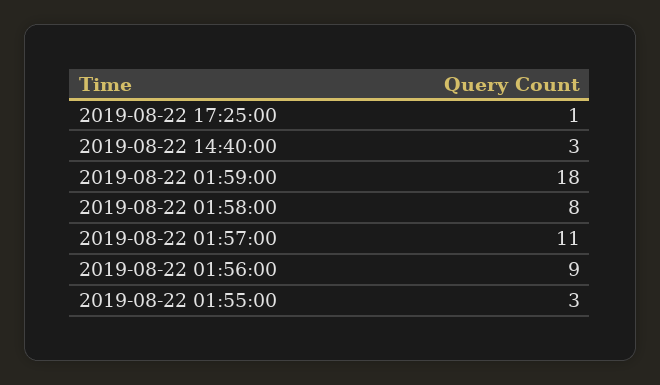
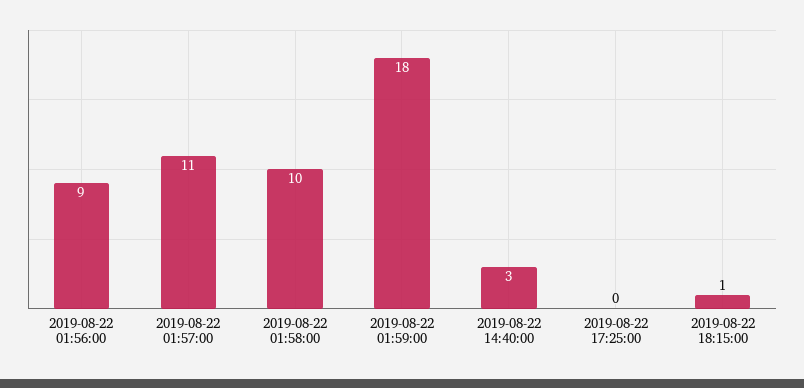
2019-08-22 17:25:00: 1 -> 0
2019-08-22 01:58:00: 8 -> 10
2019-08-22 01:55:00: 3 -> none
2019-08-22 18:15:00: none -> 1

